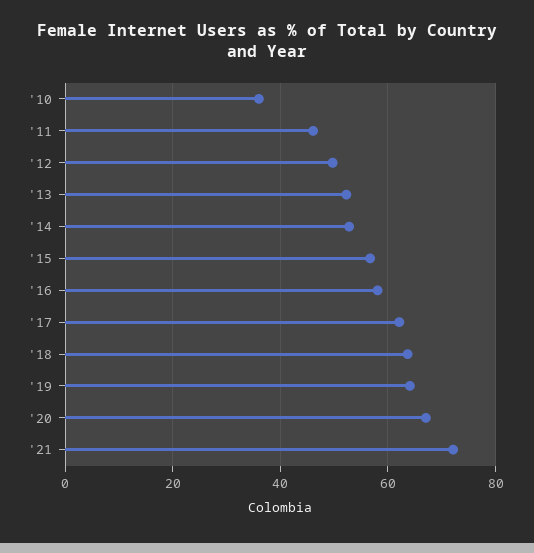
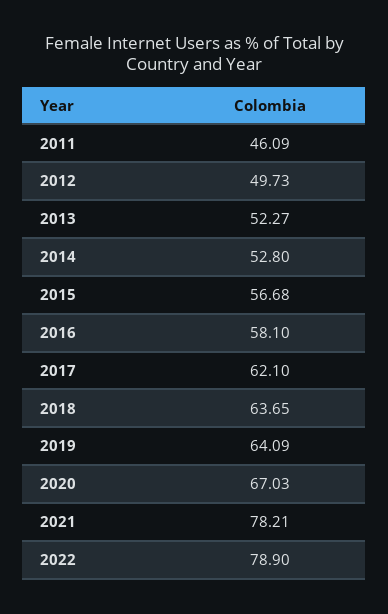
'10: 36 -> none
'21: 72 -> 78.21
2022: none -> 78.9

